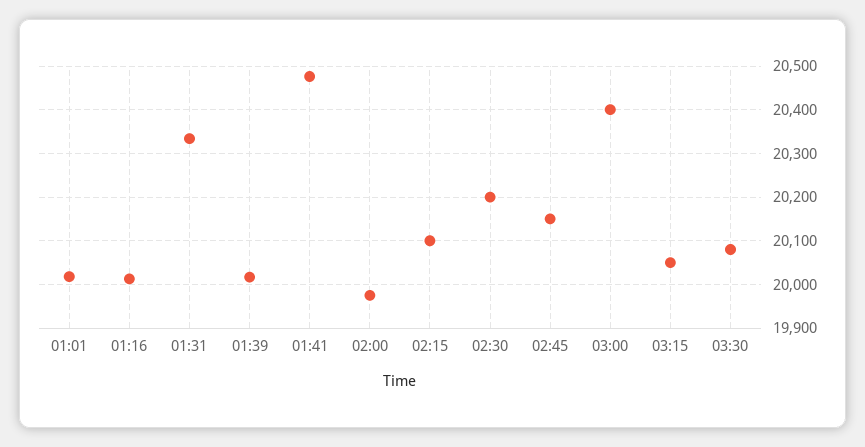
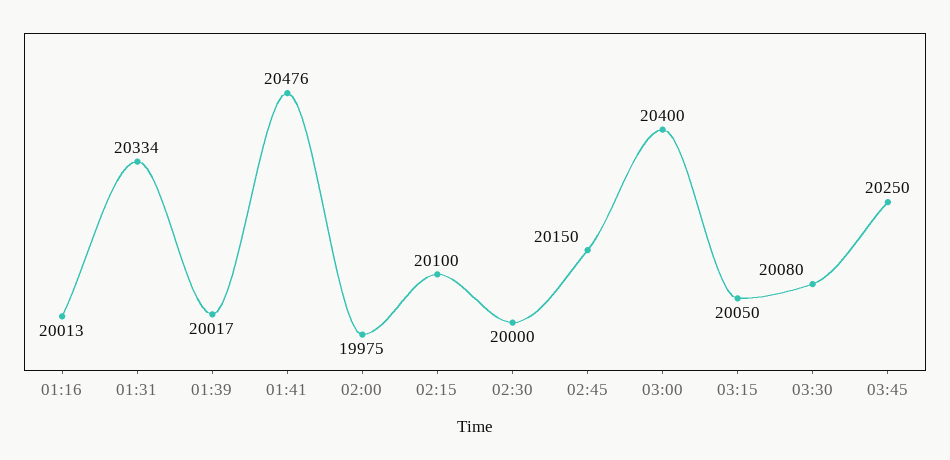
01:01: 20020 -> none
02:30: 20200 -> 20000
03:45: none -> 20250

